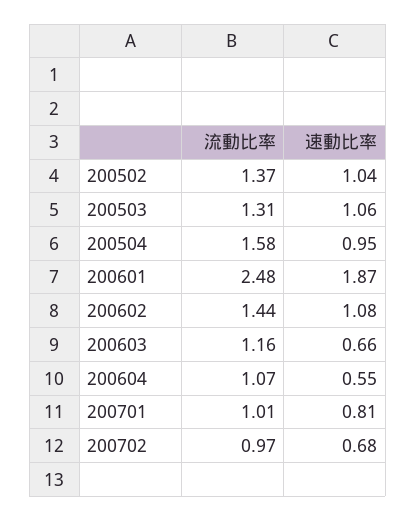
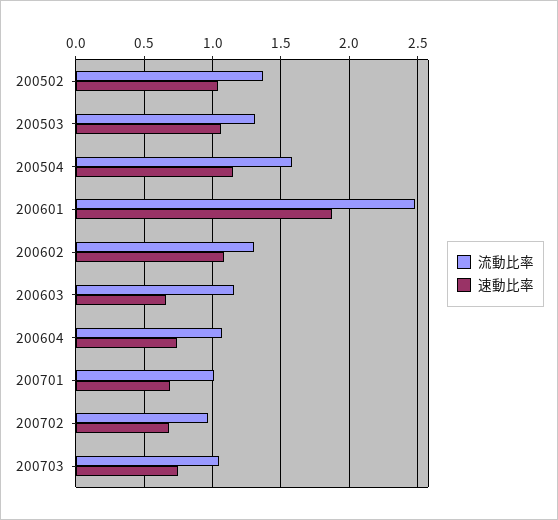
速動比率, 200504: 0.95 -> 1.15
流動比率, 200602: 1.44 -> 1.3
速動比率, 200604: 0.55 -> 0.75
速動比率, 200701: 0.81 -> 0.7
流動比率, 200703: none -> 1.05
速動比率, 200703: none -> 0.75

